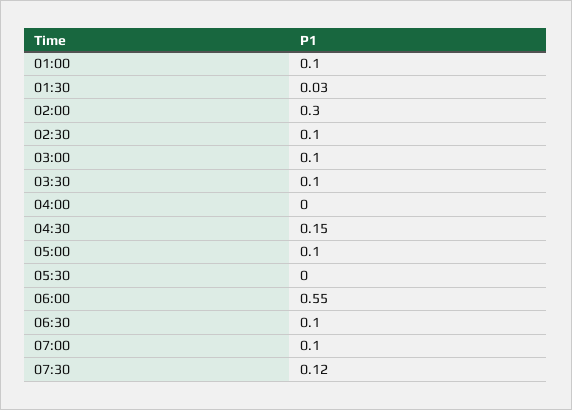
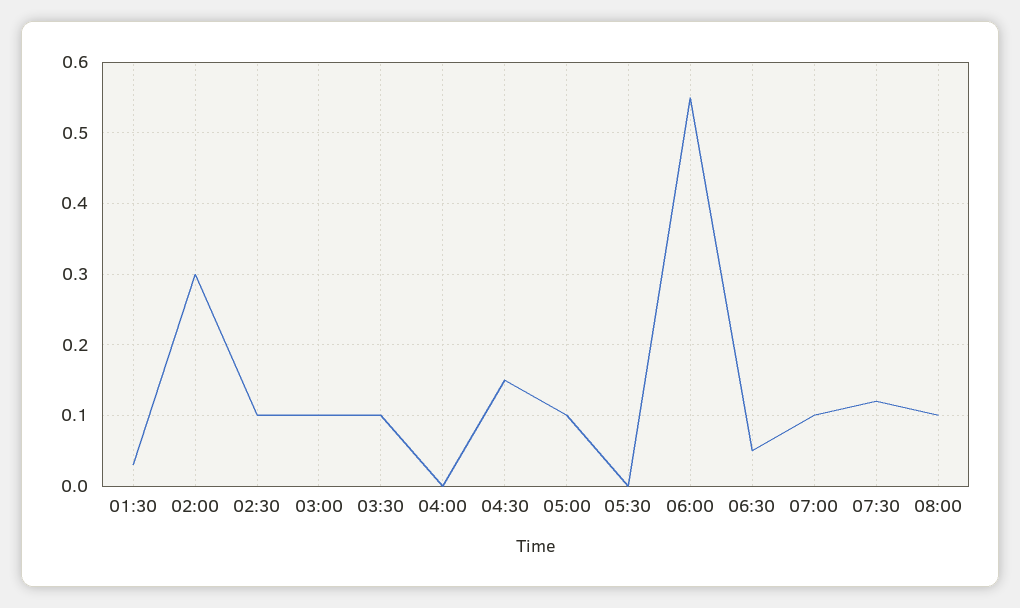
01:00: 0.1 -> none
06:30: 0.1 -> 0.05
08:00: none -> 0.1

